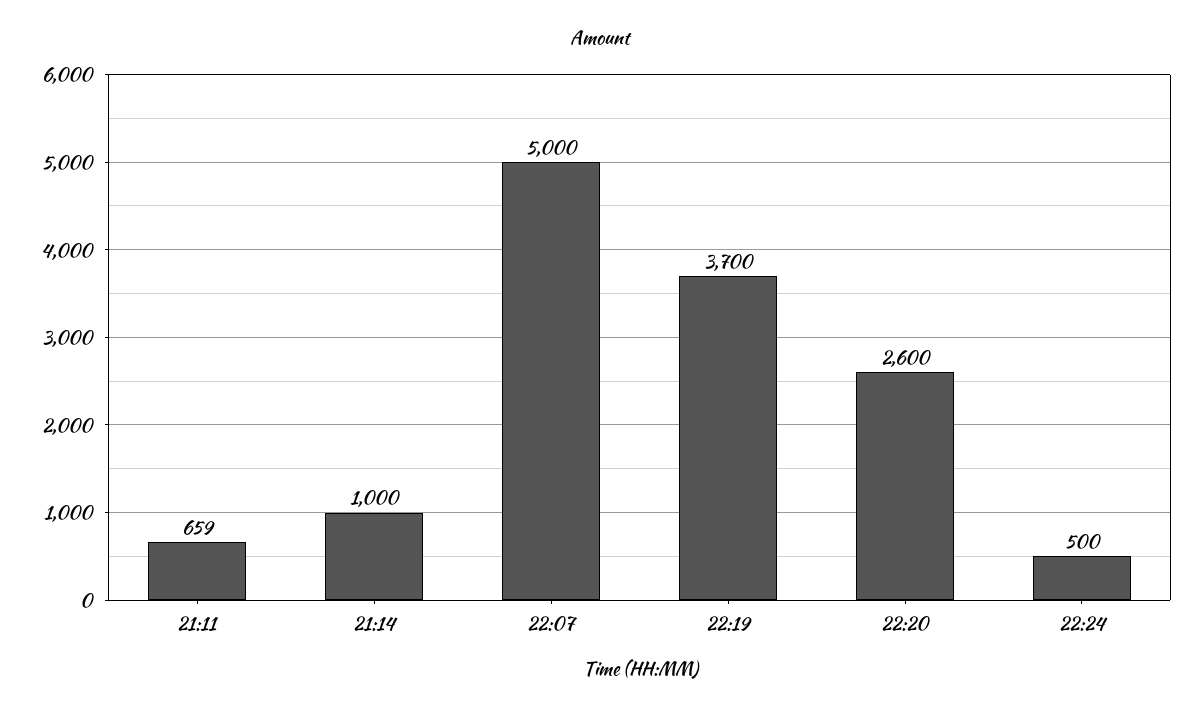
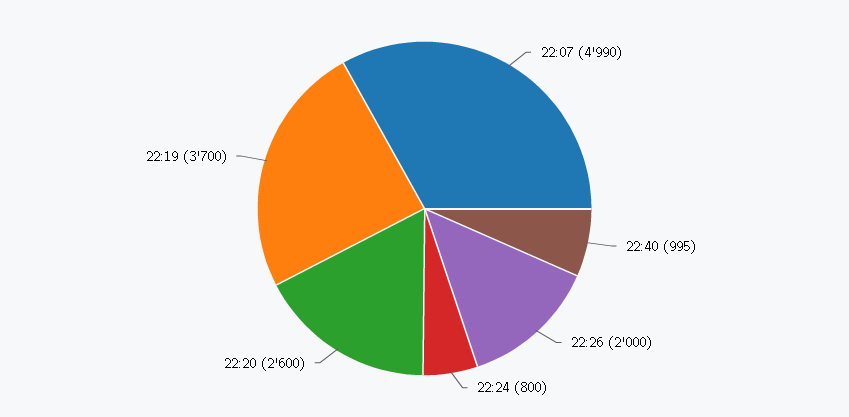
21:11: 659 -> none
21:14: 1000 -> none
22:07: 5000 -> 4990
22:24: 500 -> 800
22:40: none -> 995
22:26: none -> 2000

